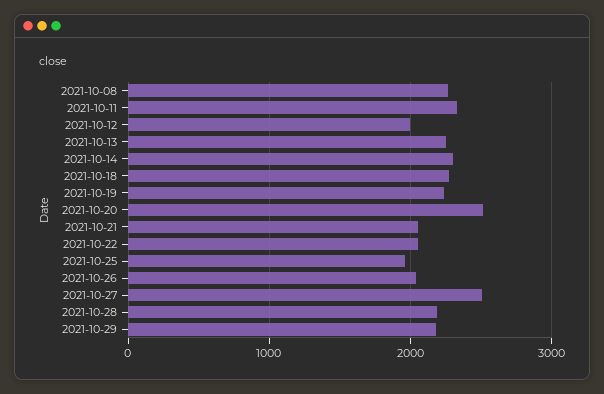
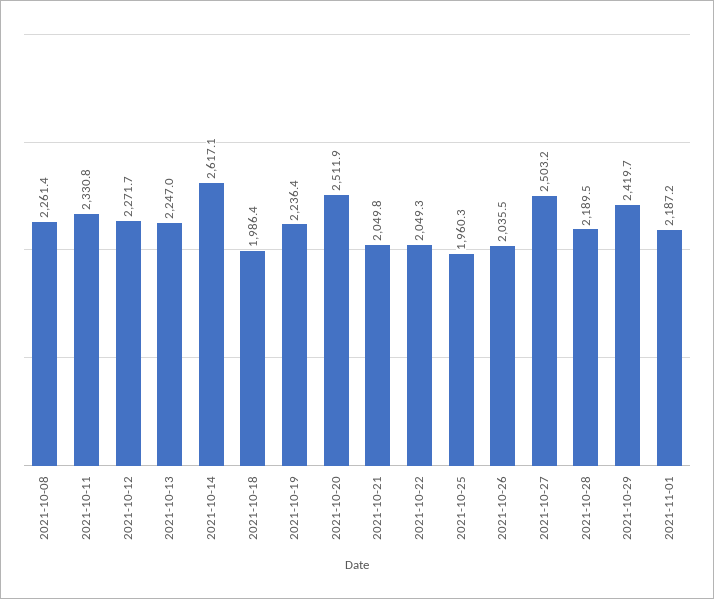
2021-10-12: 2000 -> 2271.7
2021-10-14: 2300 -> 2617.1
2021-10-18: 2300 -> 1986.4
2021-10-29: 2200 -> 2419.7
2021-11-01: none -> 2187.2

